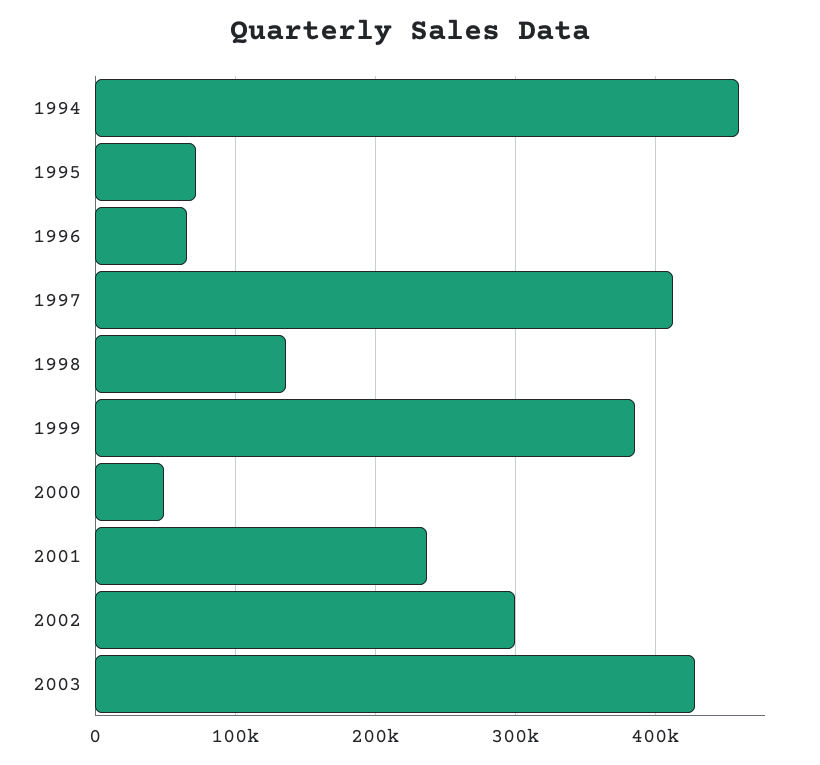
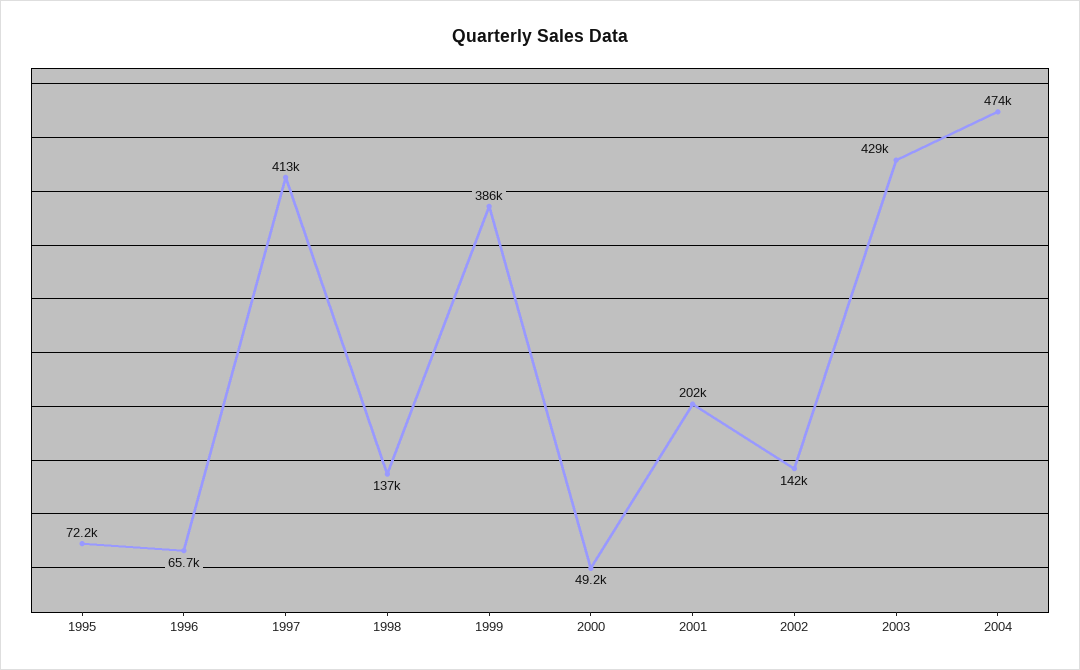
1994: 460000 -> none
2001: 240000 -> 202000
2002: 300000 -> 142000
2004: none -> 474000

